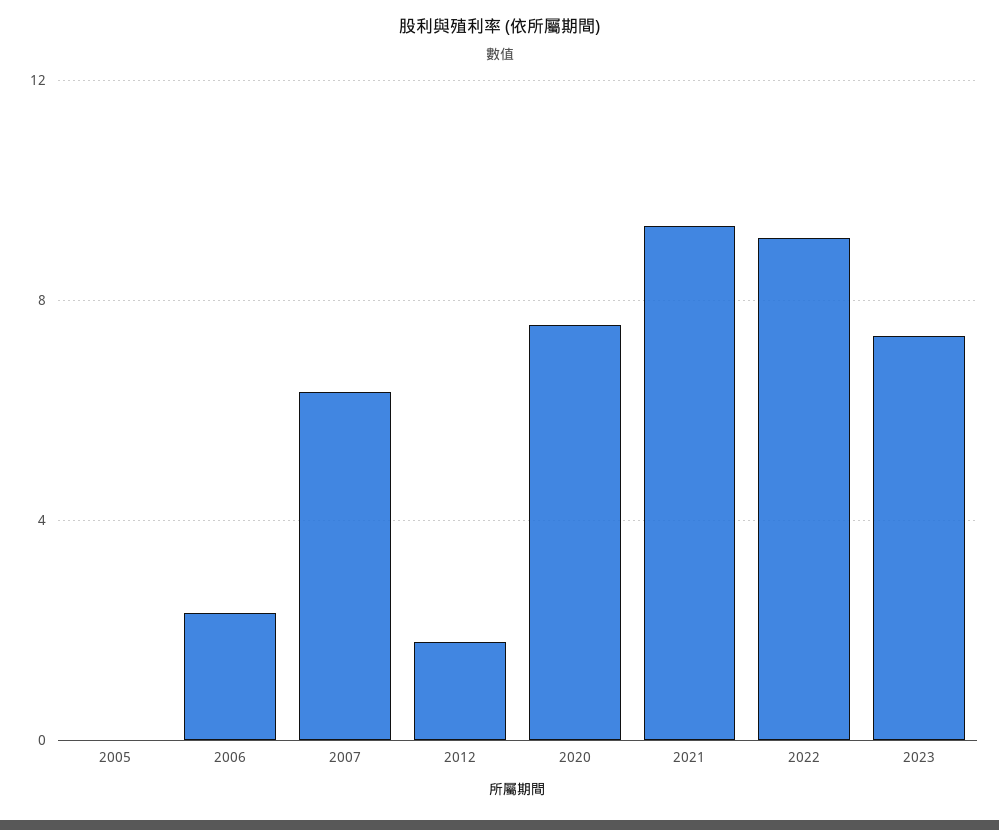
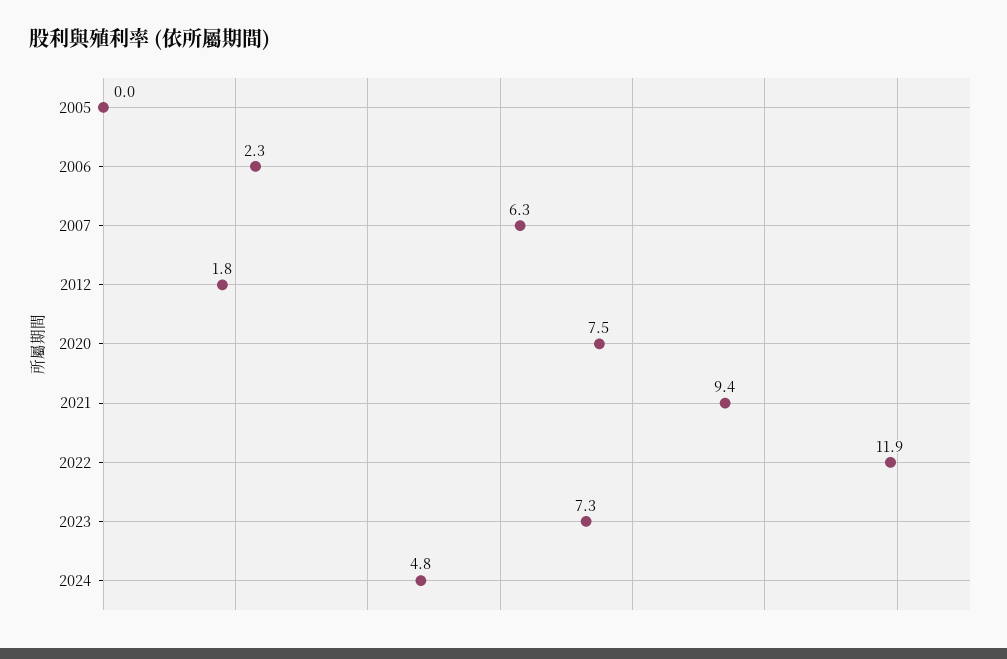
2022: 9 -> 11.9
2024: none -> 4.8

